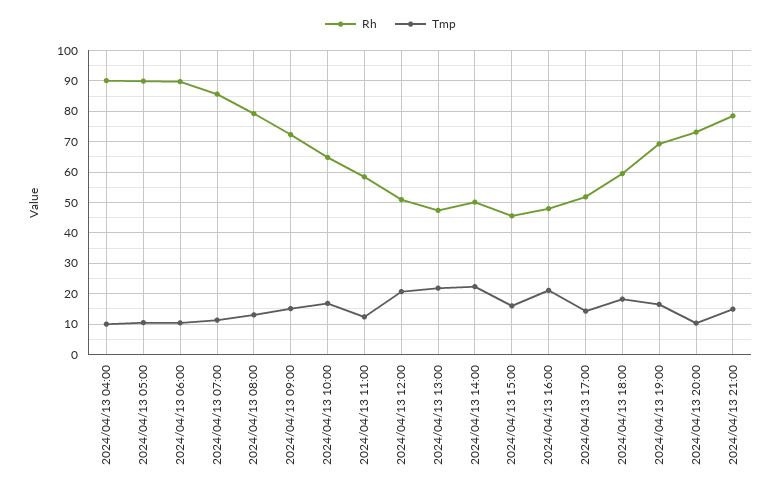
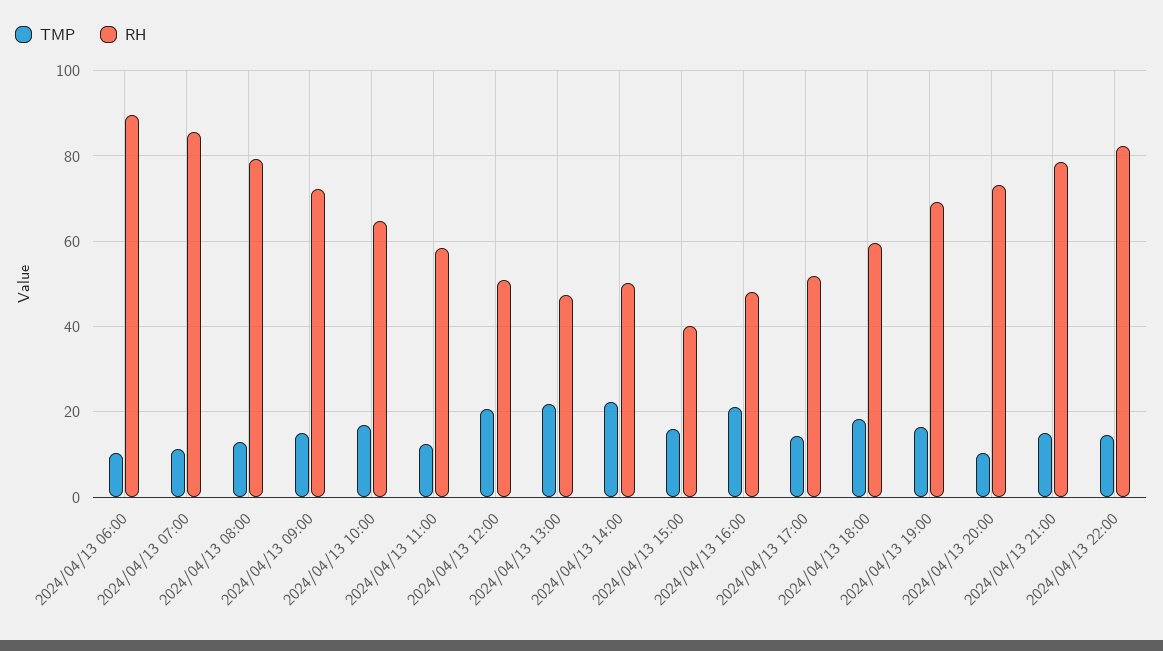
Rh, 2024/04/13 04:00: 90 -> none
Tmp, 2024/04/13 04:00: 10 -> none
Rh, 2024/04/13 05:00: 90 -> none
Tmp, 2024/04/13 05:00: 10 -> none
Rh, 2024/04/13 15:00: 46 -> 40
Tmp, 2024/04/13 22:00: none -> 14
Rh, 2024/04/13 22:00: none -> 82

